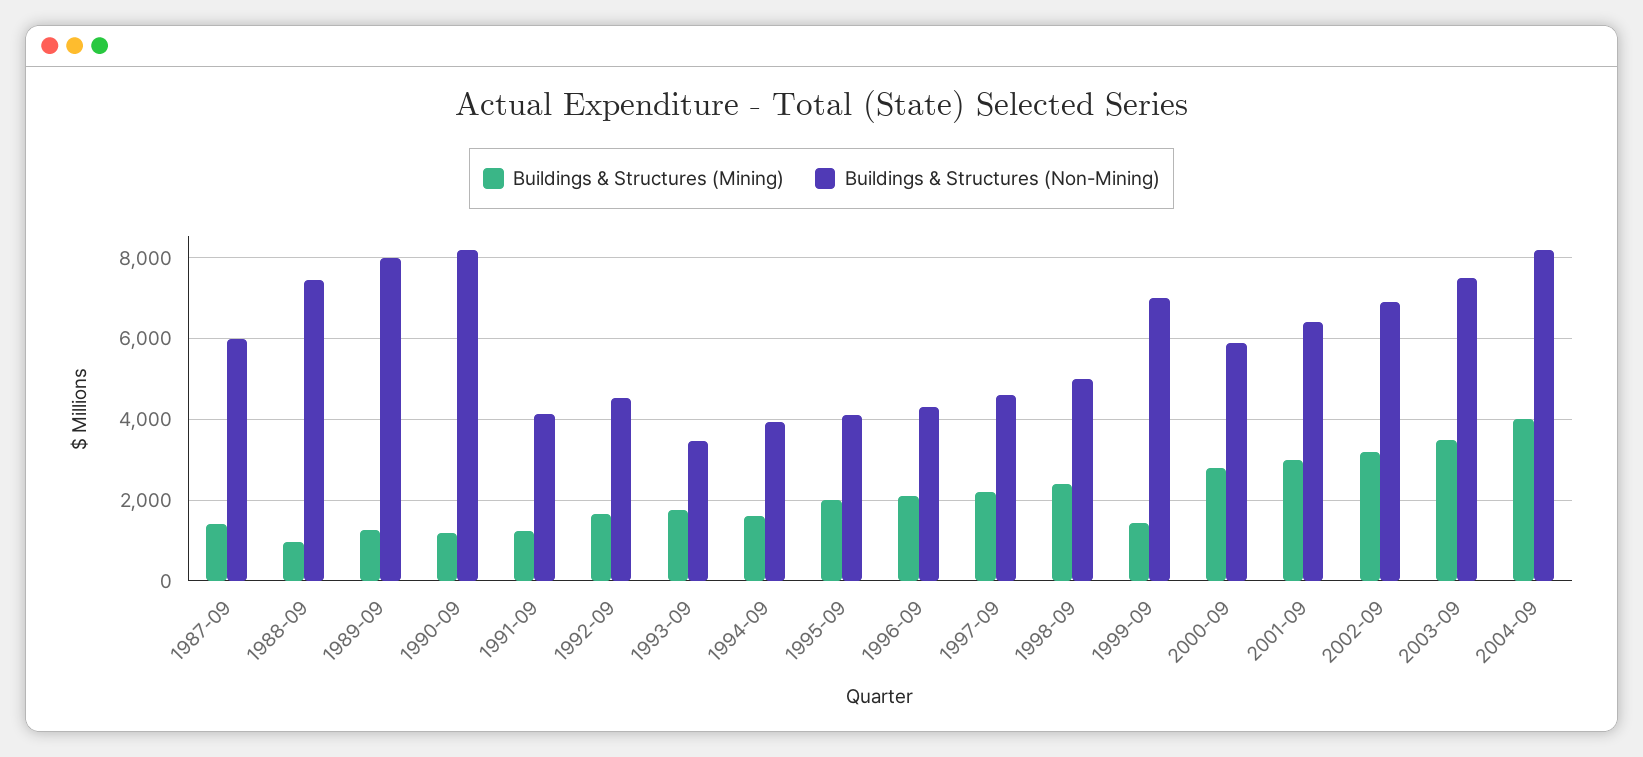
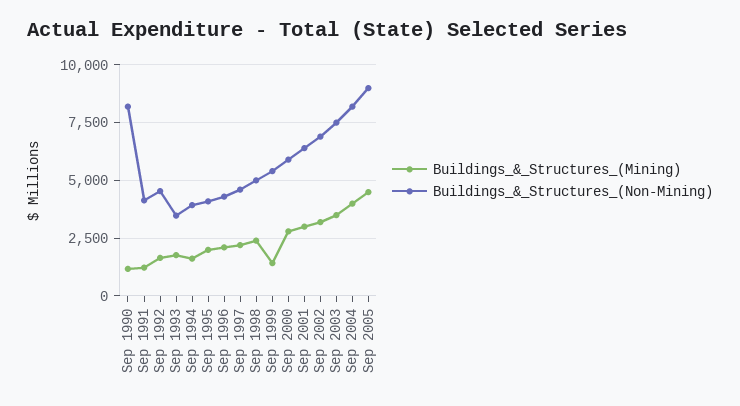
Buildings & Structures (Mining), 1987-09: 1400 -> none
Buildings & Structures (Non-Mining), 1987-09: 6000 -> none
Buildings & Structures (Mining), 1988-09: 1000 -> none
Buildings & Structures (Non-Mining), 1988-09: 7400 -> none
Buildings & Structures (Mining), 1989-09: 1200 -> none
Buildings & Structures (Non-Mining), 1989-09: 8000 -> none
Buildings & Structures (Non-Mining), 1999-09: 7000 -> 5500
Buildings & Structures (Mining), Sep 2005: none -> 4500
Buildings & Structures (Non-Mining), Sep 2005: none -> 9000

